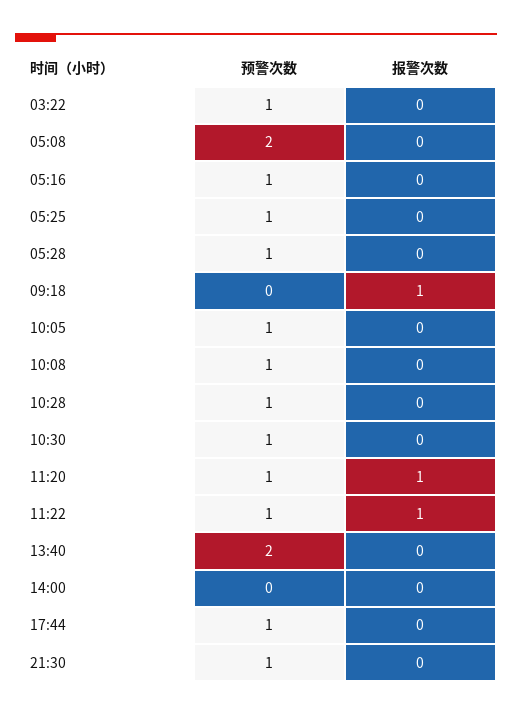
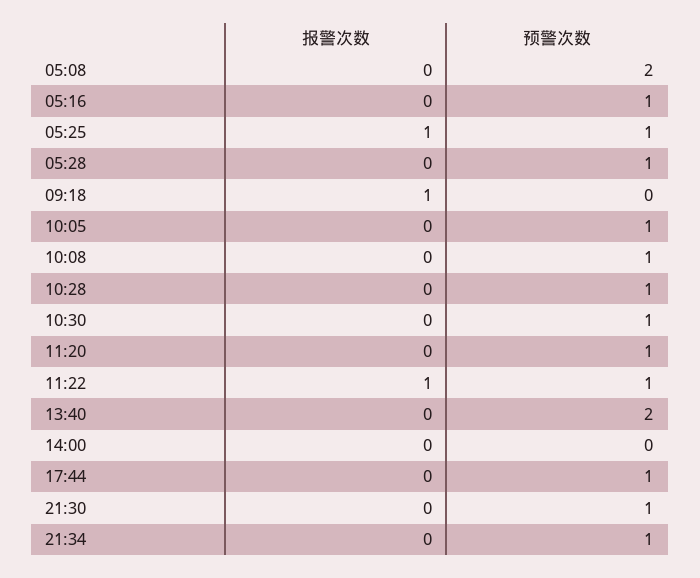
预警次数, 03:22: 1 -> none
报警次数, 03:22: 0 -> none
报警次数, 05:25: 0 -> 1
报警次数, 11:20: 1 -> 0
报警次数, 21:34: none -> 0
预警次数, 21:34: none -> 1

